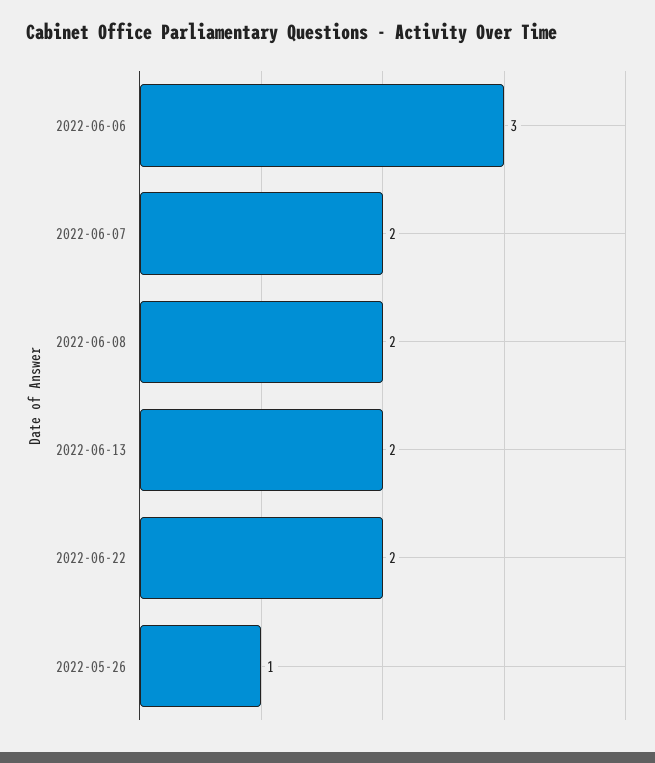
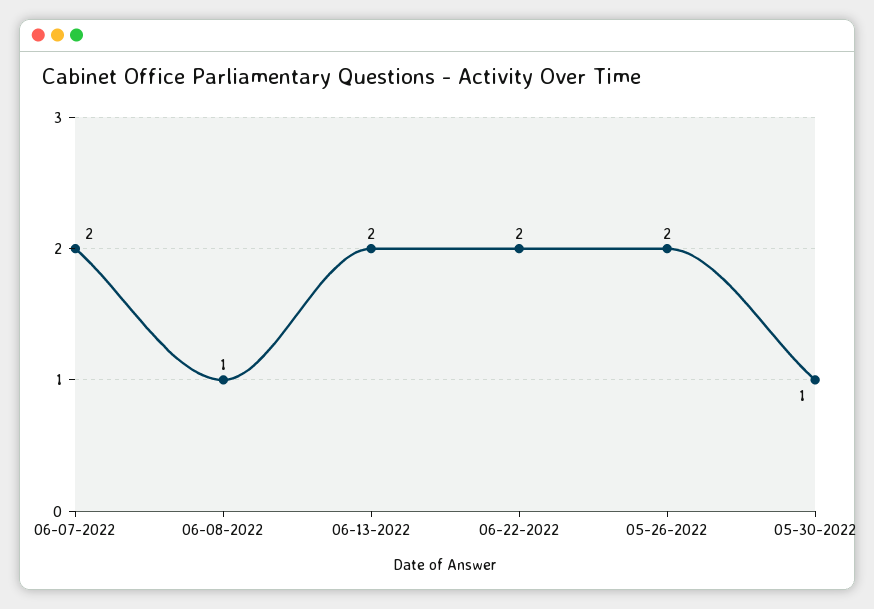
2022-06-06: 3 -> none
2022-06-08: 2 -> 1
2022-05-26: 1 -> 2
05-30-2022: none -> 1

